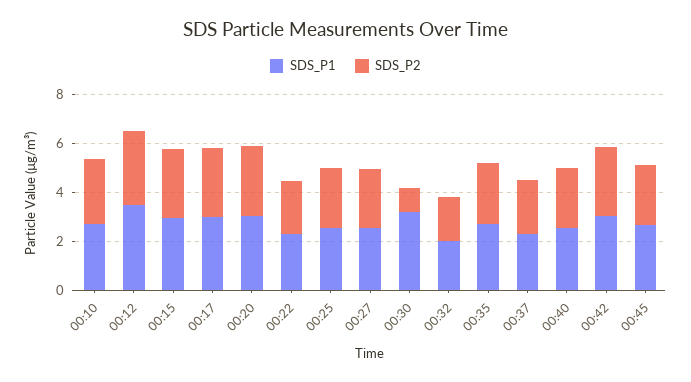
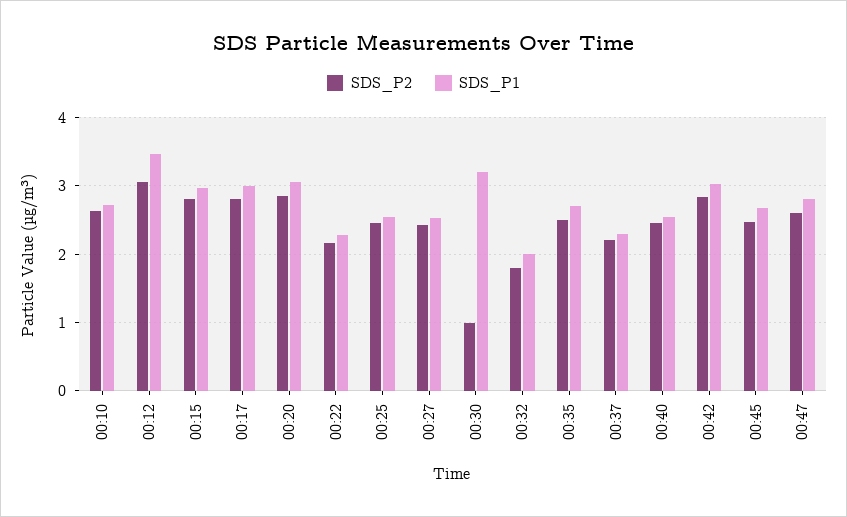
SDS_P2, 00:47: none -> 2.6
SDS_P1, 00:47: none -> 2.8

